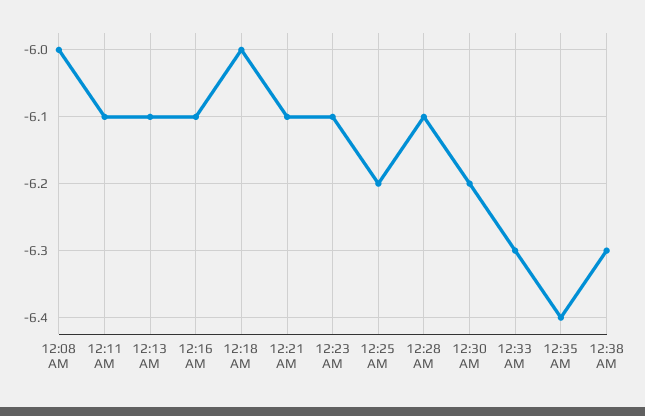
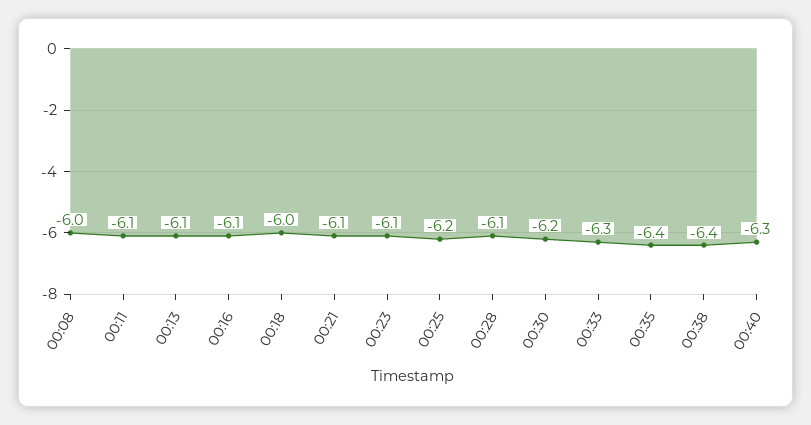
12:38 AM: -6.3 -> -6.4
00:40: none -> -6.3

